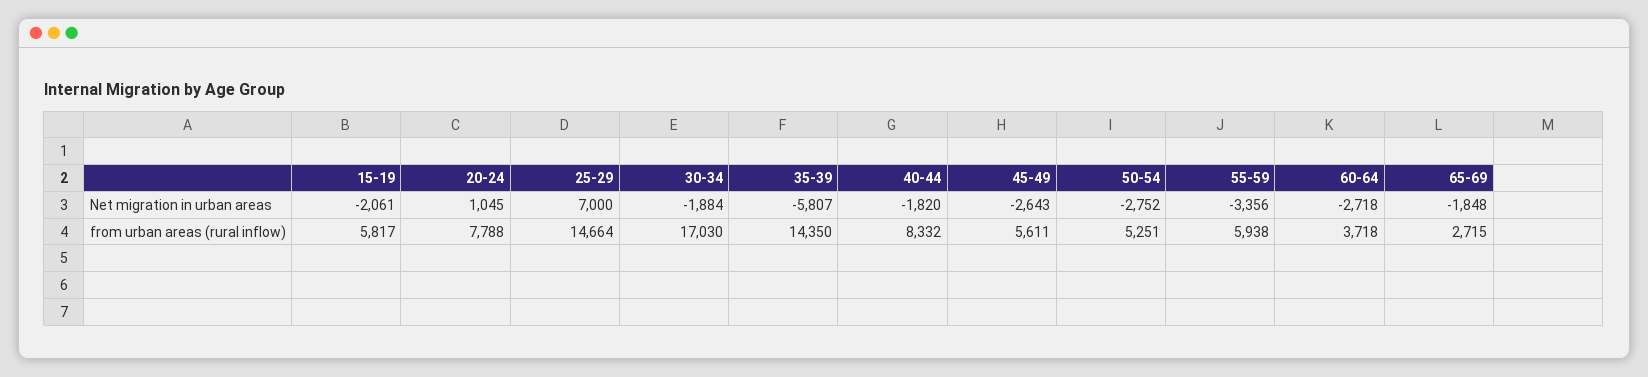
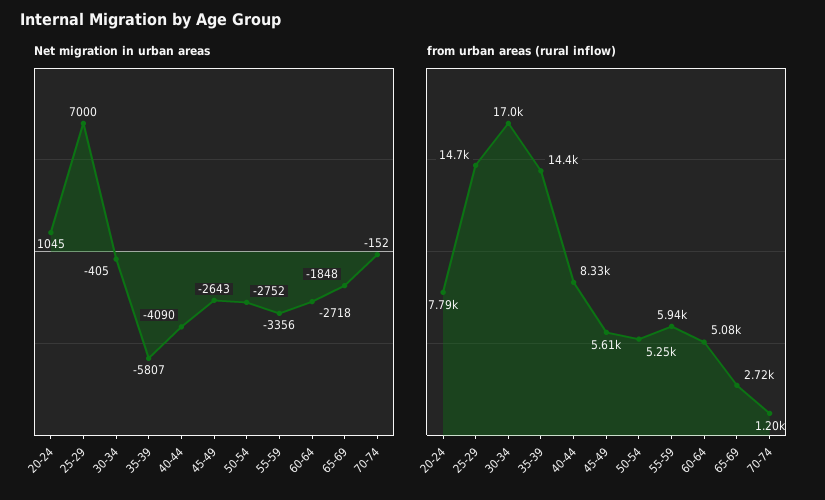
Net migration in urban areas, 15-19: -2061 -> none
Net migration in urban areas, 30-34: -1884 -> -405
Net migration in urban areas, 40-44: -1820 -> -4090
from urban areas (rural inflow), 15-19: 5817 -> none
from urban areas (rural inflow), 60-64: 3718 -> 5080
Net migration in urban areas, 70-74: none -> -152
from urban areas (rural inflow), 70-74: none -> 1200

